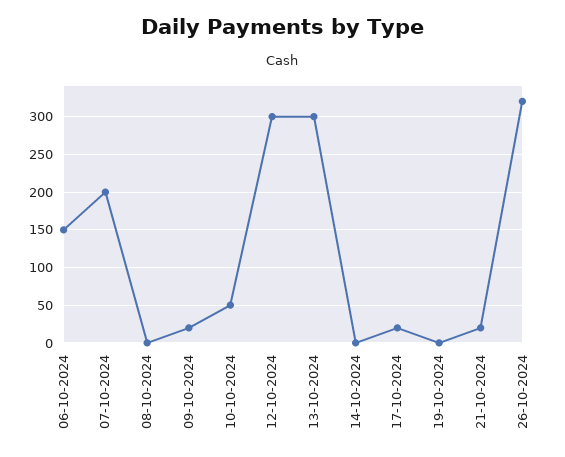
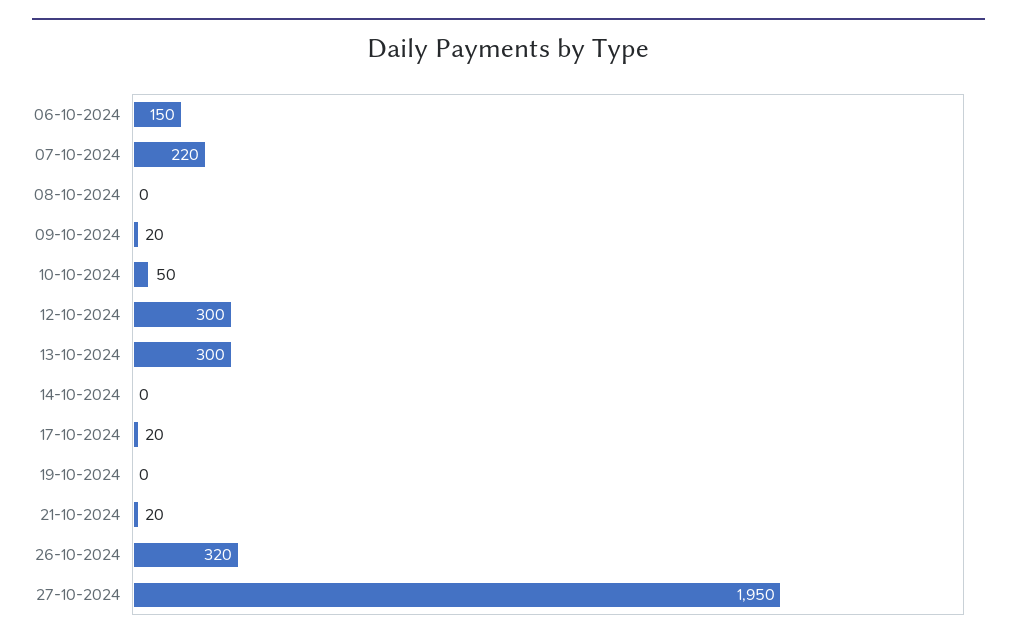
07-10-2024: 200 -> 220
27-10-2024: none -> 1950

